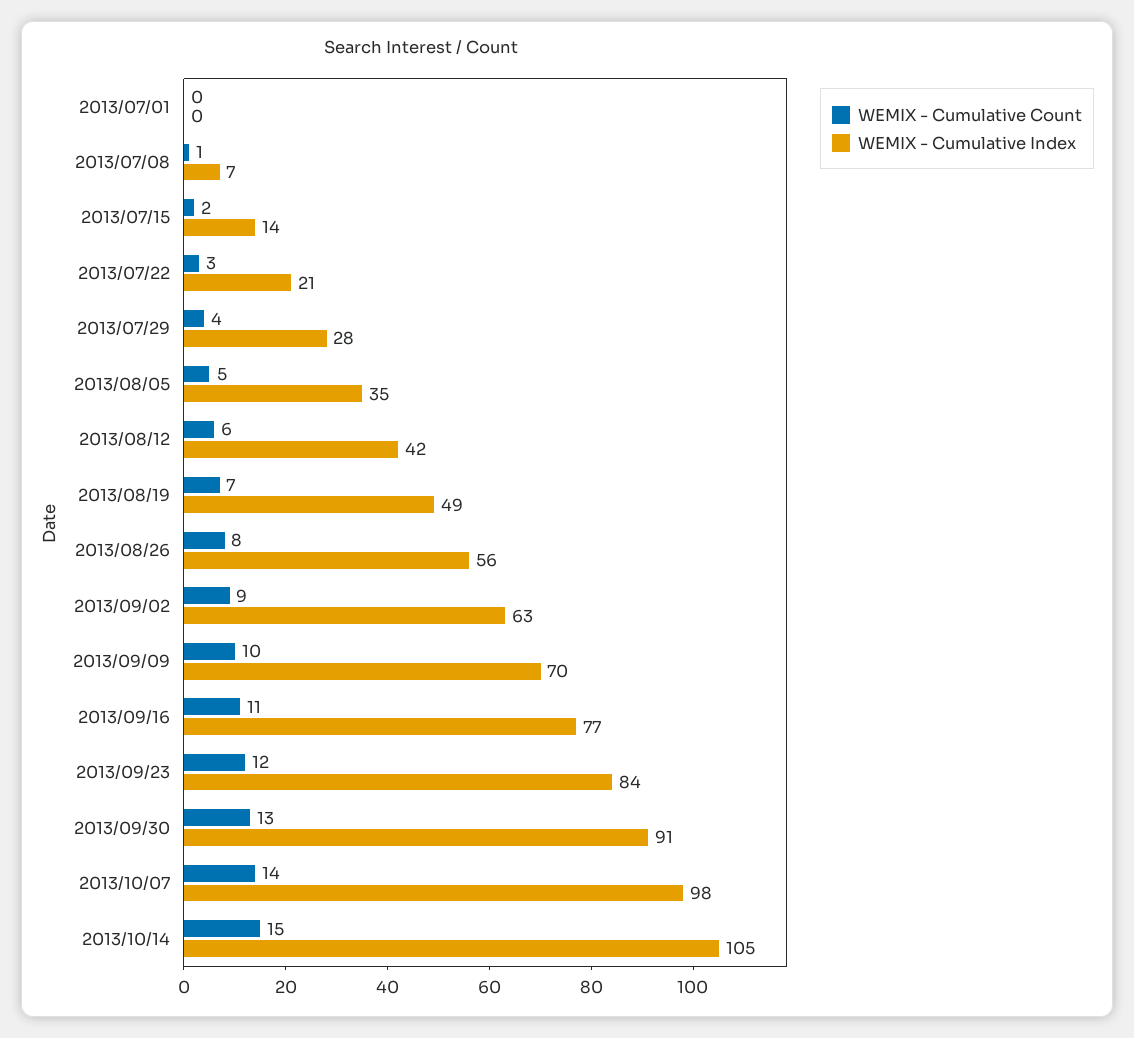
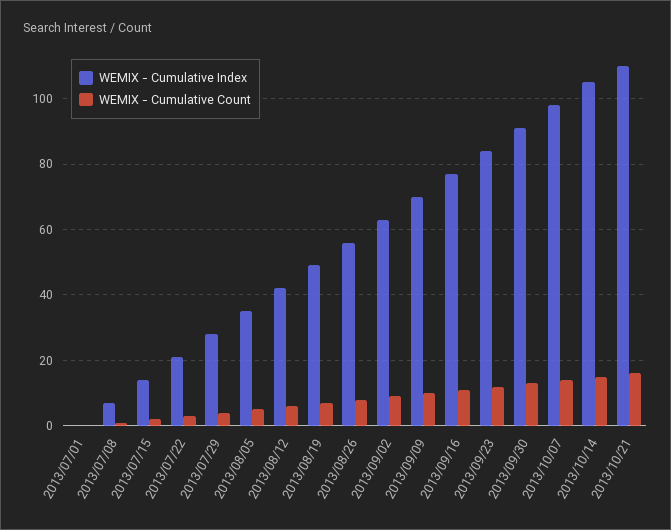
WEMIX - Cumulative Index, 2013/10/21: none -> 110
WEMIX - Cumulative Count, 2013/10/21: none -> 15

